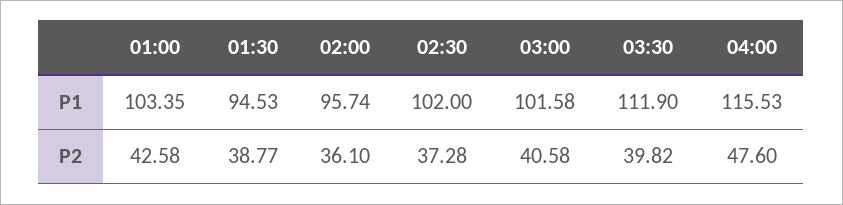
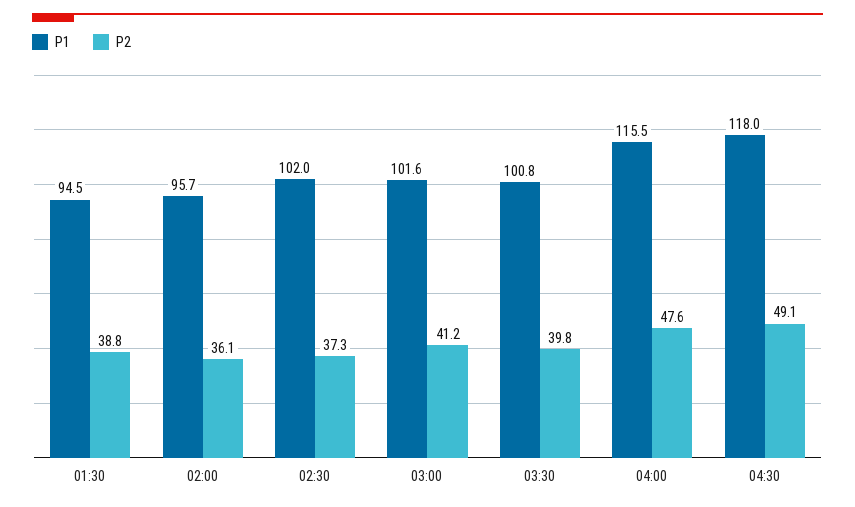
P1, 01:00: 103.35 -> none
P1, 03:30: 111.9 -> 100.8
P2, 01:00: 42.58 -> none
P2, 03:00: 40.58 -> 41.2
P1, 04:30: none -> 118
P2, 04:30: none -> 49.1

